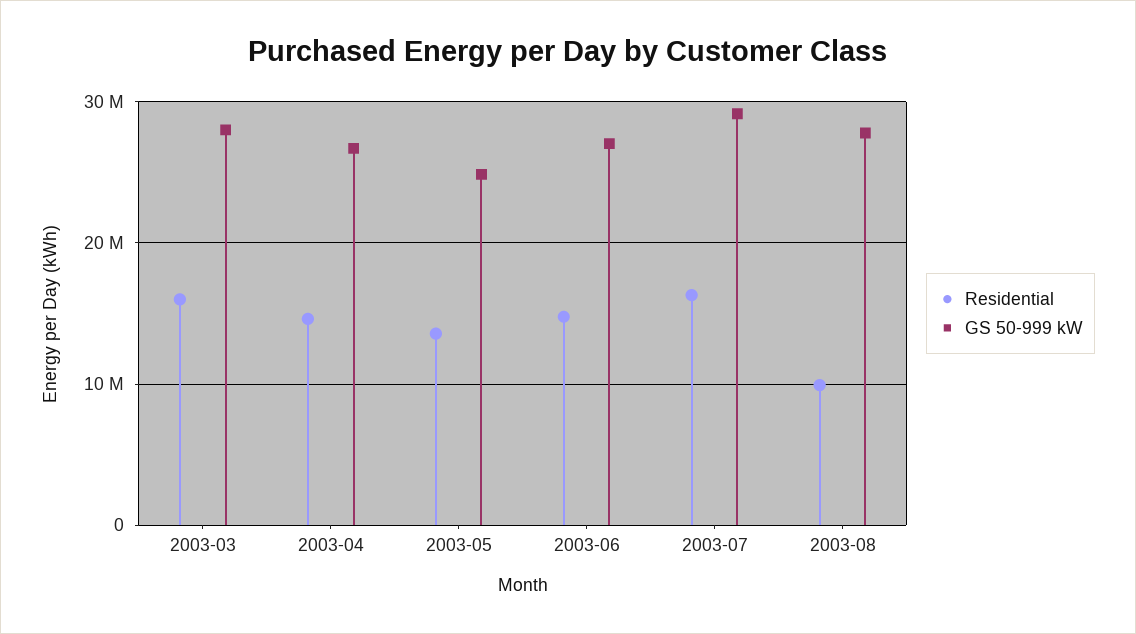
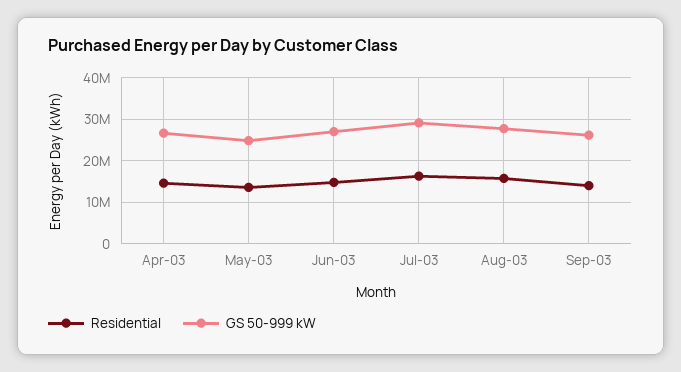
Residential, 2003-03: 16000000 -> none
GS 50-999 kW, 2003-03: 28000000 -> none
Residential, 2003-08: 10000000 -> 16000000
Residential, Sep-03: none -> 14000000
GS 50-999 kW, Sep-03: none -> 26000000

